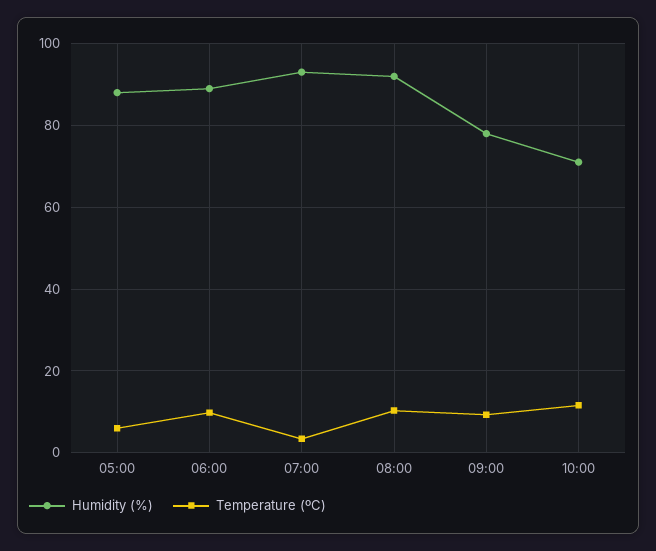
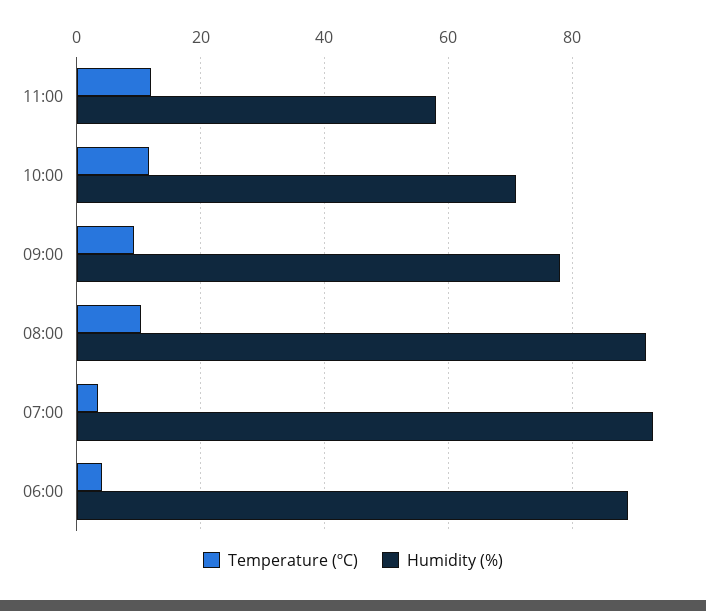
Humidity (%), 05:00: 88 -> none
Temperature (ºC), 05:00: 6 -> none
Temperature (ºC), 06:00: 10 -> 4
Temperature (ºC), 11:00: none -> 12
Humidity (%), 11:00: none -> 58

